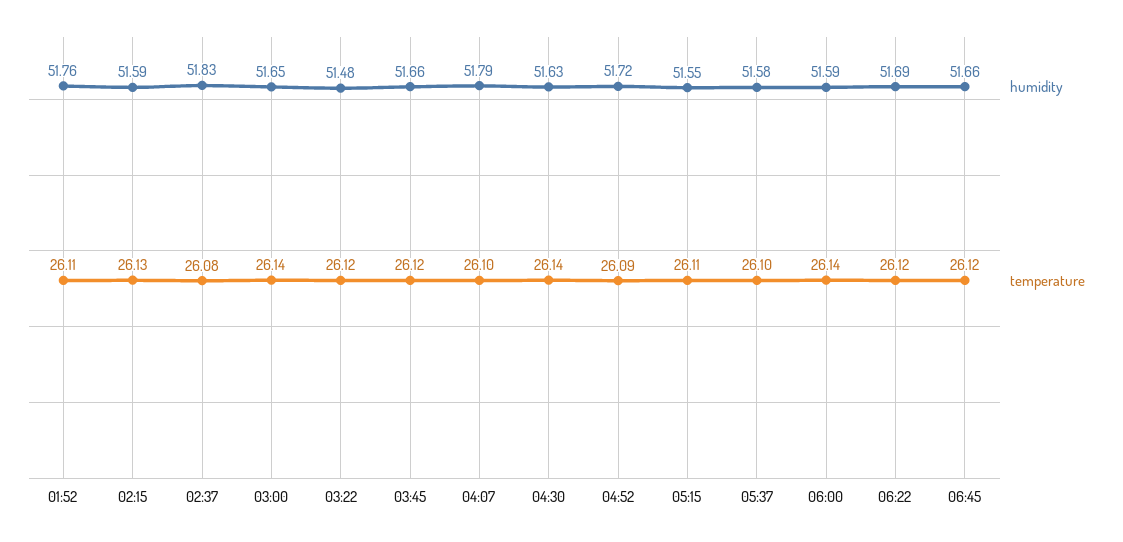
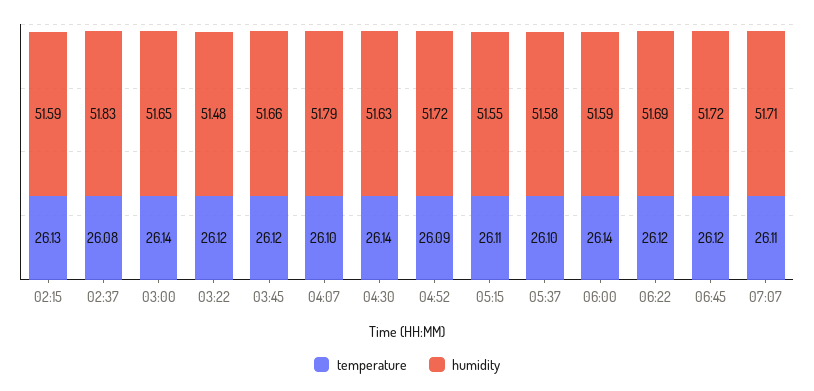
humidity, 01:52: 51.76 -> none
temperature, 01:52: 26.11 -> none
humidity, 06:45: 51.66 -> 51.72
temperature, 07:07: none -> 26.11
humidity, 07:07: none -> 51.71

